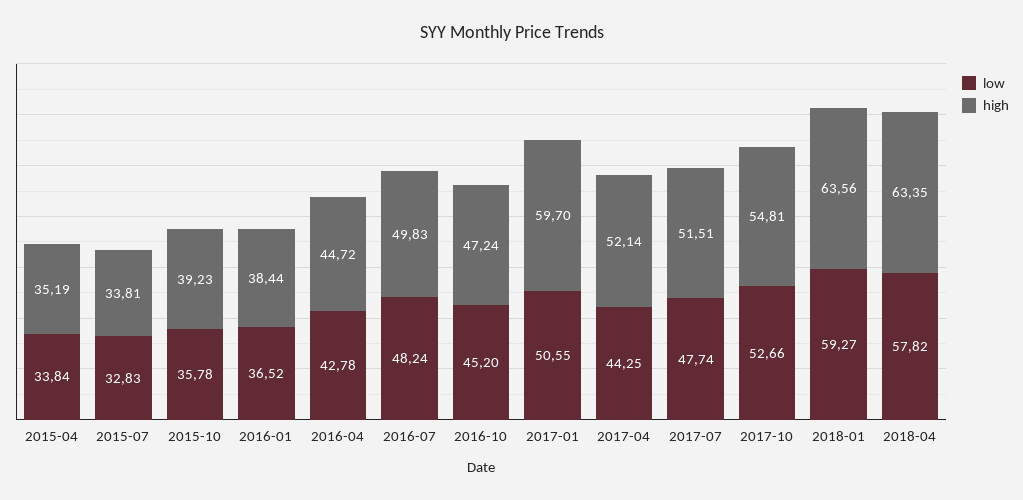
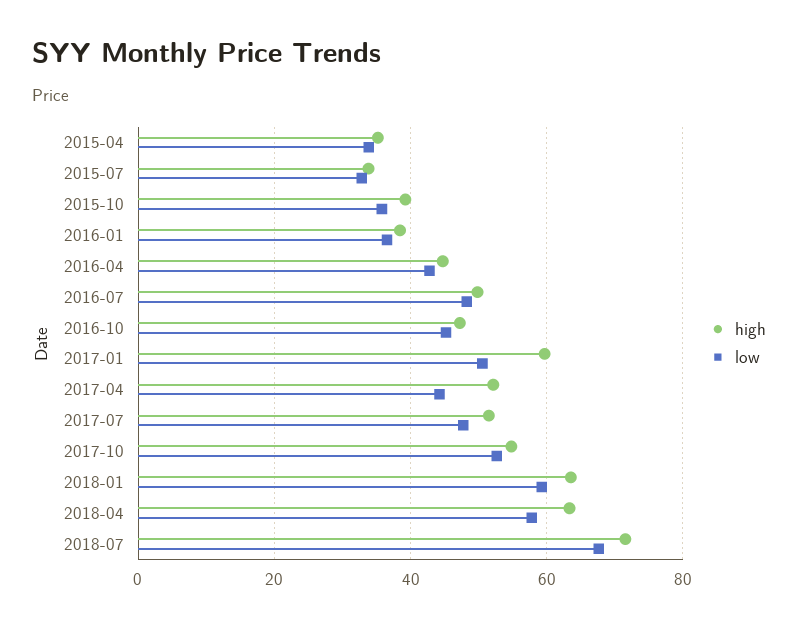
high, 2018-07: none -> 72
low, 2018-07: none -> 68

